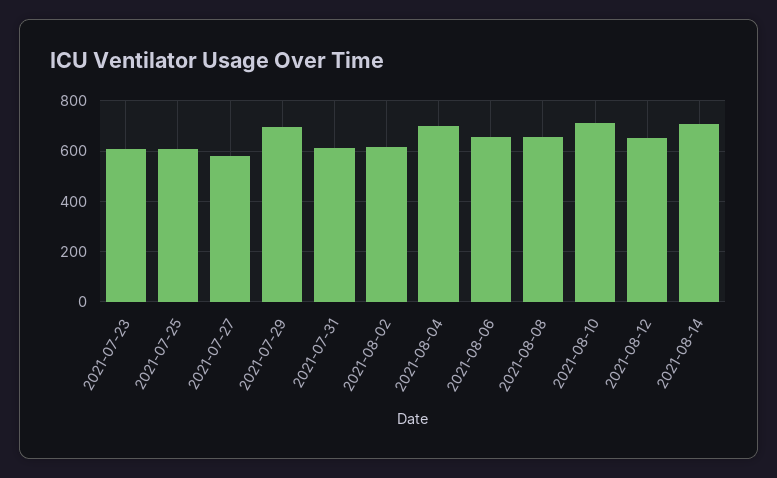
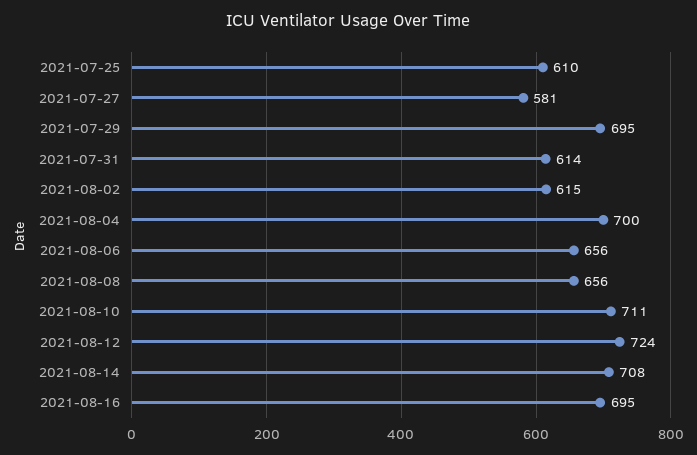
2021-07-23: 600 -> none
2021-08-12: 650 -> 724
2021-08-16: none -> 695

